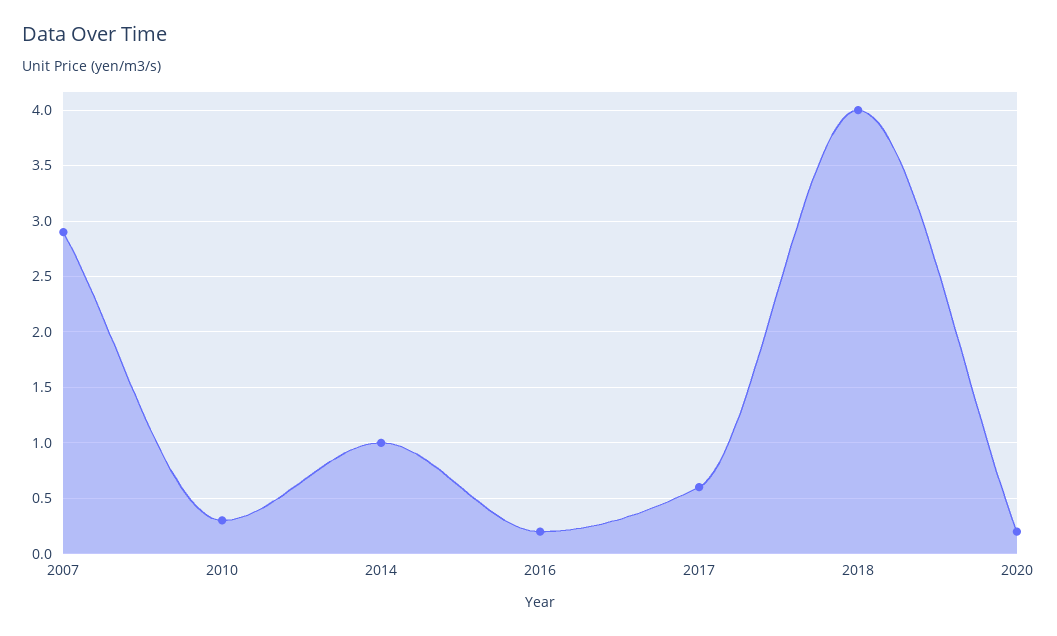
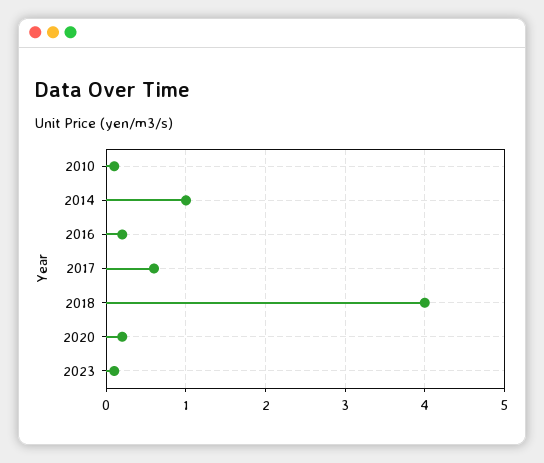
2007: 2.9 -> none
2010: 0.3 -> 0.1
2023: none -> 0.1

